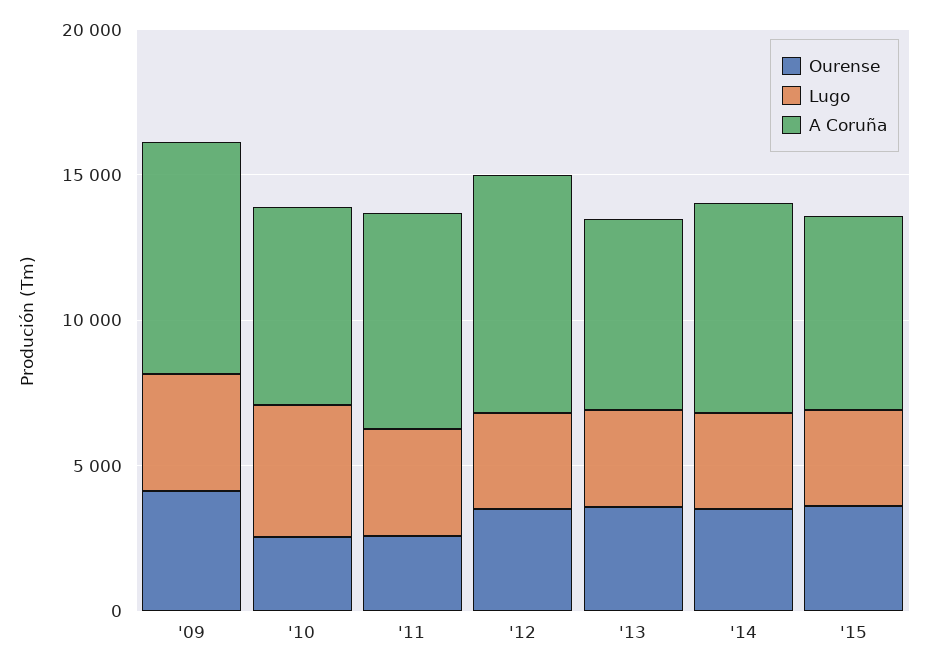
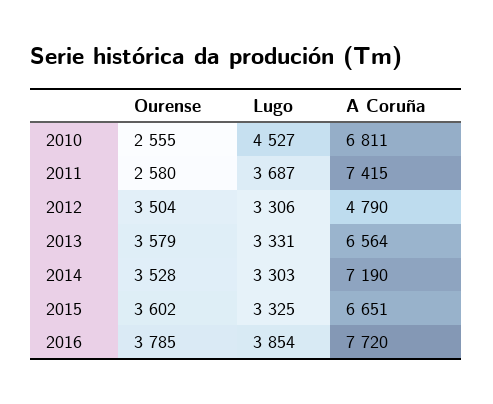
Ourense, '09: 4000 -> none
Lugo, '09: 4000 -> none
A Coruña, '09: 8000 -> none
A Coruña, '12: 8000 -> 4790
Ourense, 2016: none -> 3785
Lugo, 2016: none -> 3854
A Coruña, 2016: none -> 7720

